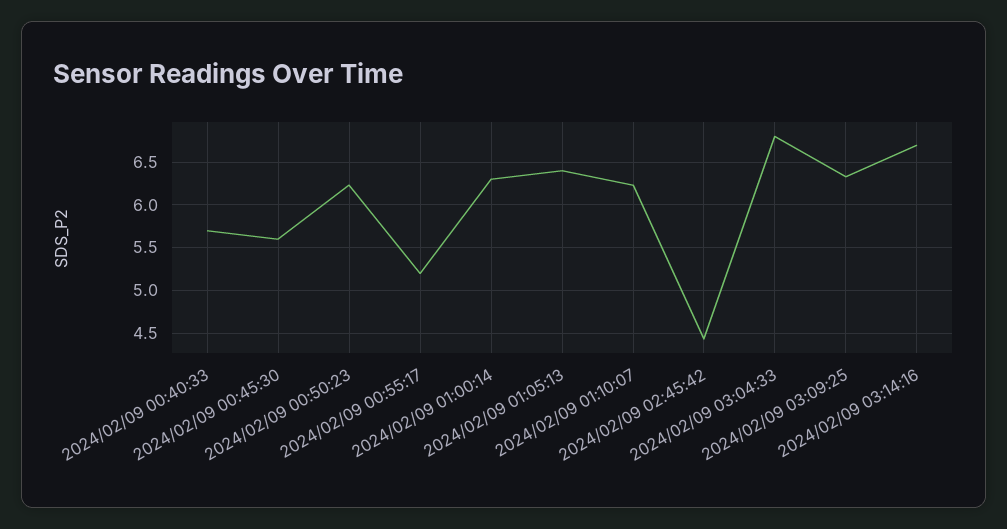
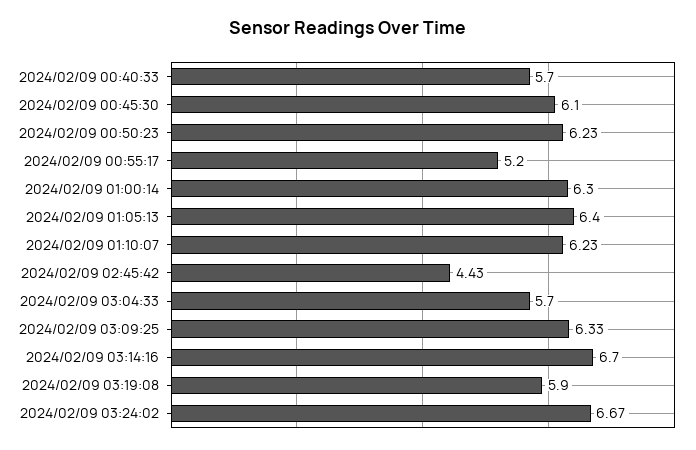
2024/02/09 00:45:30: 5.6 -> 6.1
2024/02/09 03:04:33: 6.8 -> 5.7
2024/02/09 03:19:08: none -> 5.9
2024/02/09 03:24:02: none -> 6.67

